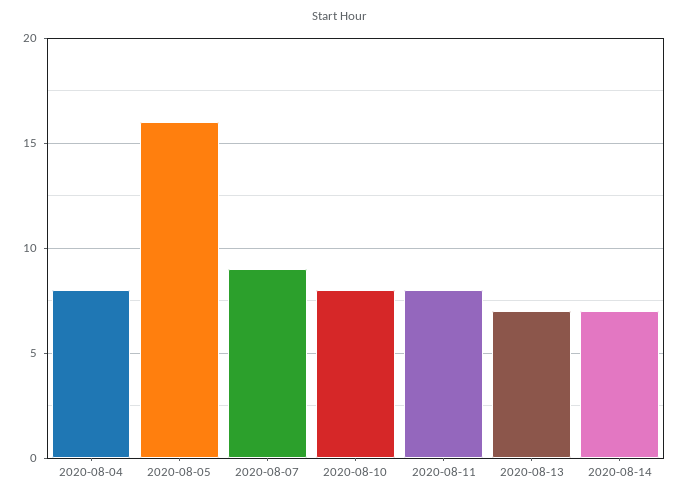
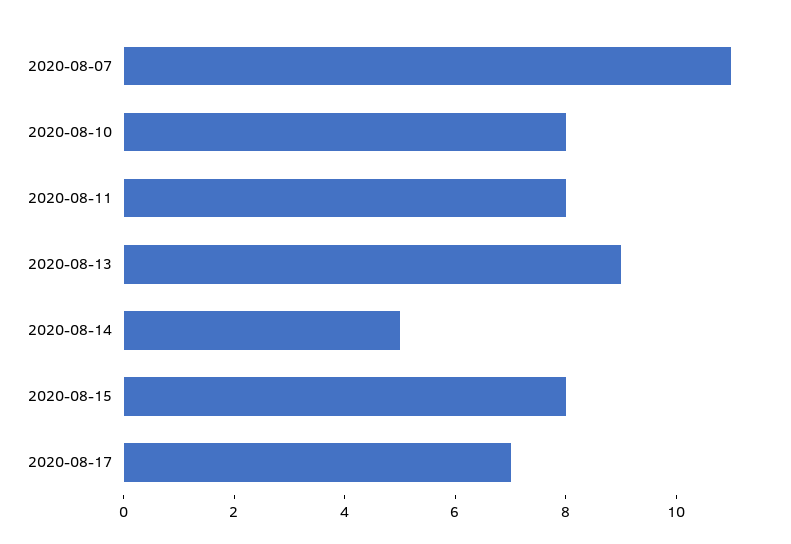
2020-08-04: 8 -> none
2020-08-05: 16 -> none
2020-08-07: 9 -> 11
2020-08-13: 7 -> 9
2020-08-14: 7 -> 5
2020-08-15: none -> 8
2020-08-17: none -> 7

